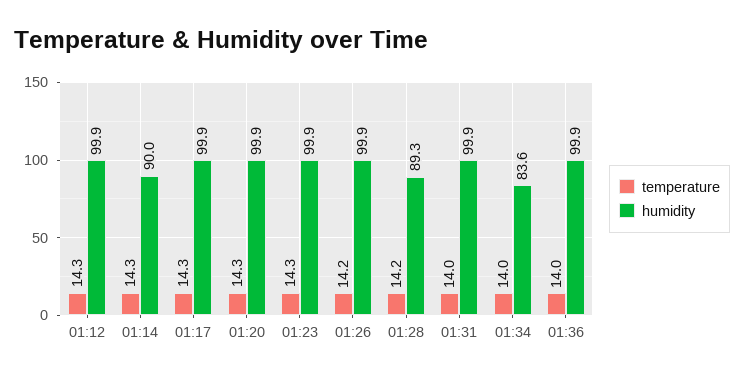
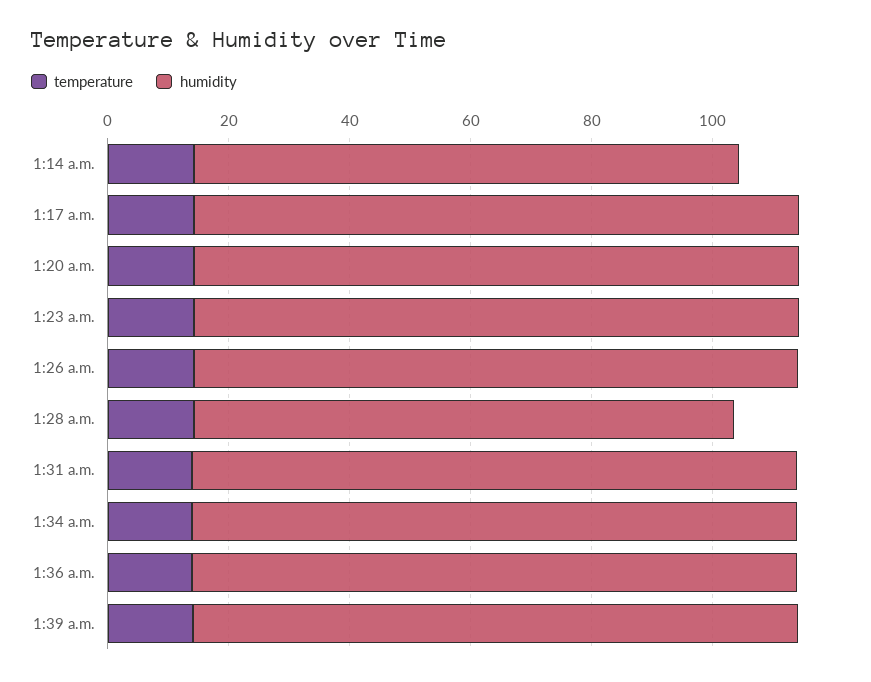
temperature, 01:12: 14.3 -> none
humidity, 01:12: 99.9 -> none
humidity, 01:34: 83.6 -> 100
temperature, 1:39 a.m.: none -> 15
humidity, 1:39 a.m.: none -> 100

